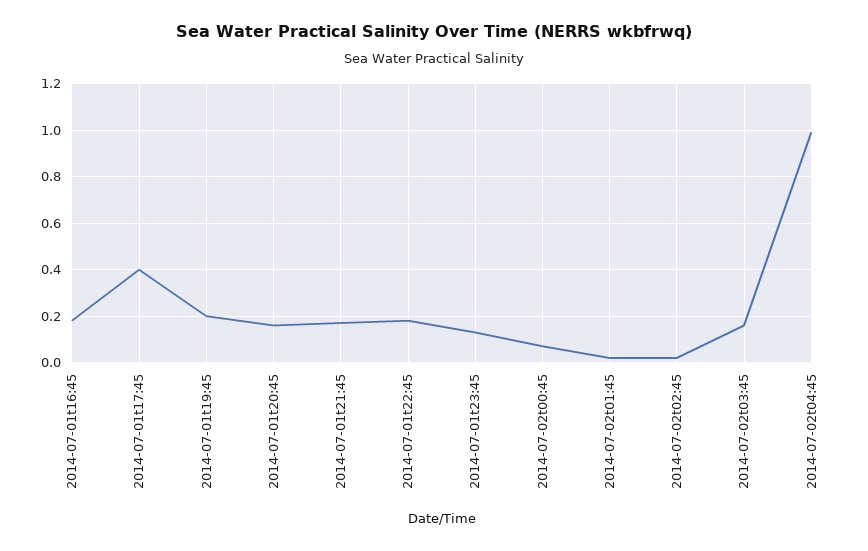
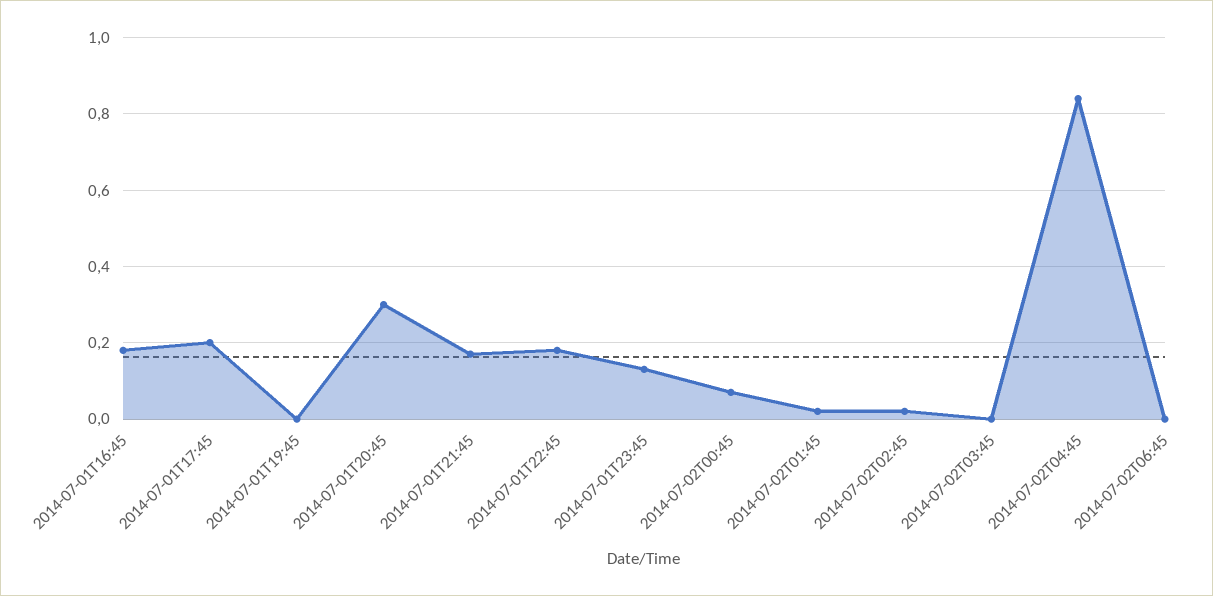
2014-07-01t17:45: 0.4 -> 0.2
2014-07-01t19:45: 0.2 -> 0
2014-07-01t20:45: 0.15 -> 0.3
2014-07-02t03:45: 0.15 -> 0
2014-07-02t04:45: 1 -> 0.85
2014-07-02T06:45: none -> 0

